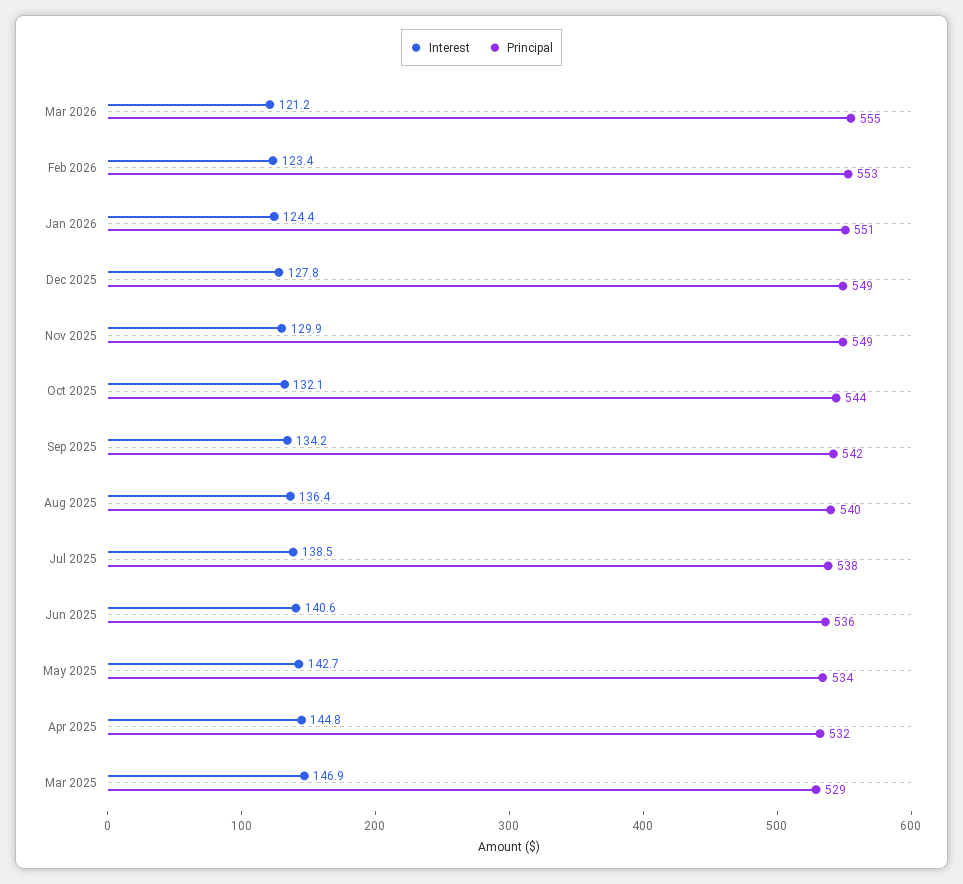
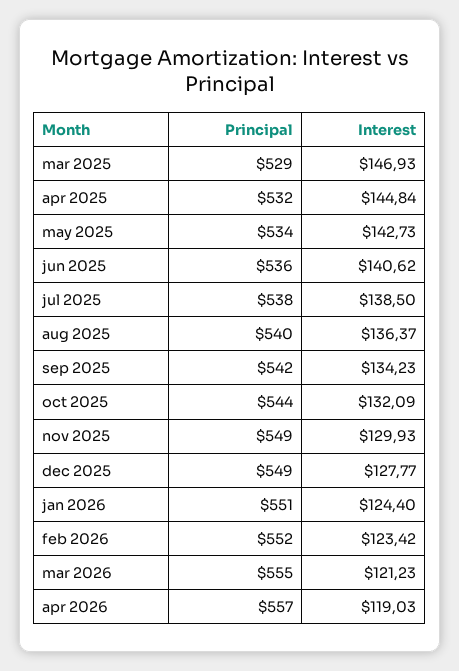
Principal, Feb 2026: 553 -> 552
Principal, apr 2026: none -> 557
Interest, apr 2026: none -> 119.03

